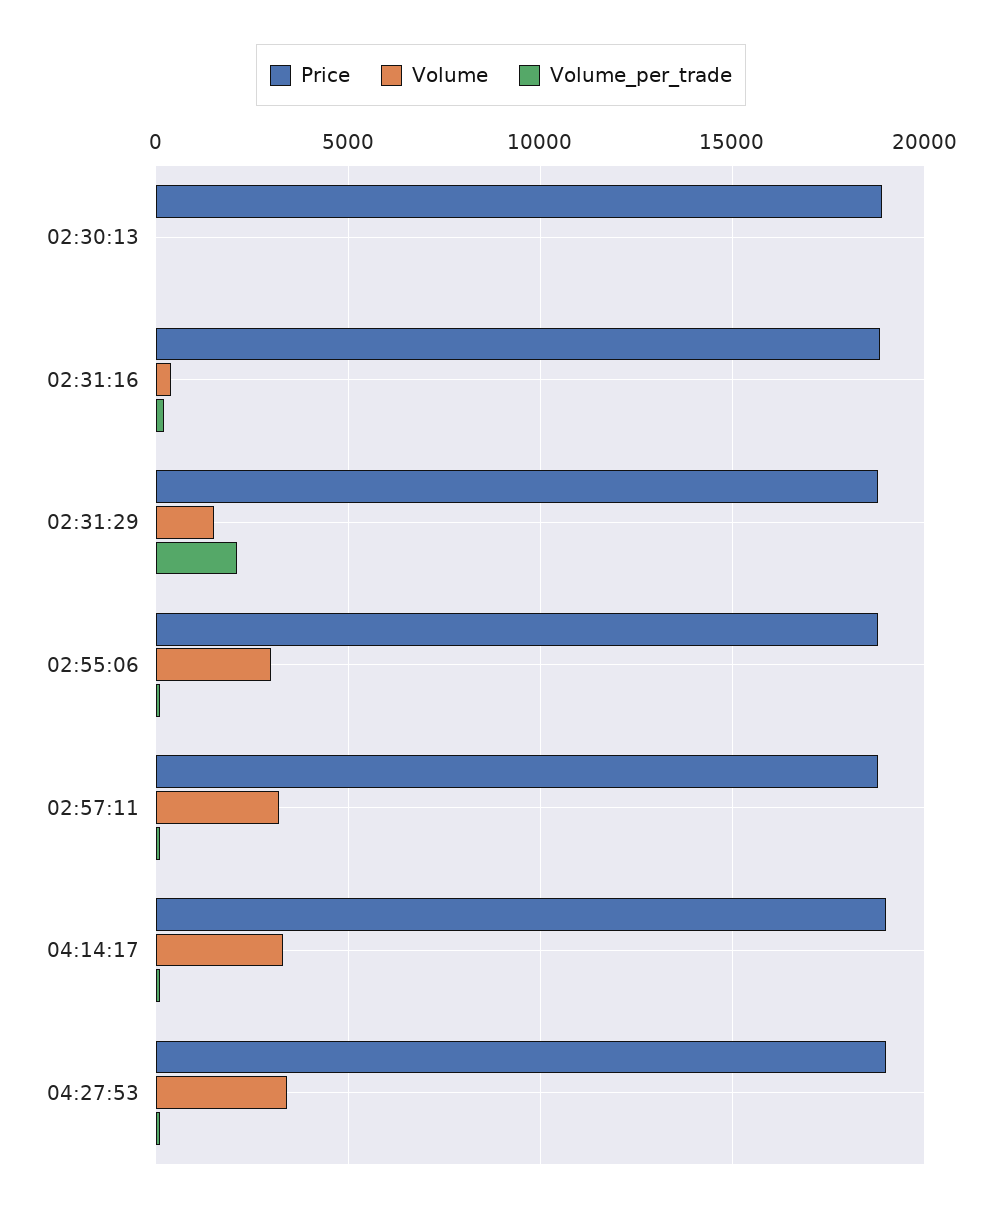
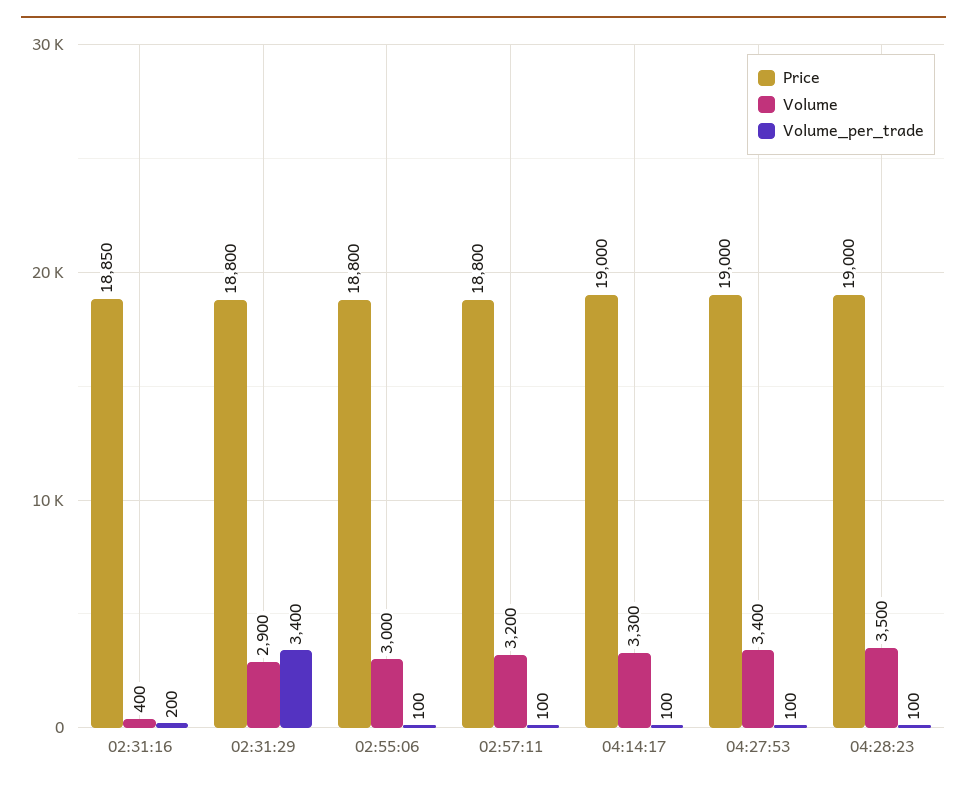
Price, 02:30:13: 19000 -> none
Volume, 02:30:13: 0 -> none
Volume_per_trade, 02:30:13: 0 -> none
Volume, 02:31:29: 1500 -> 2900
Volume_per_trade, 02:31:29: 2000 -> 3400
Price, 04:28:23: none -> 19000
Volume, 04:28:23: none -> 3500
Volume_per_trade, 04:28:23: none -> 100

